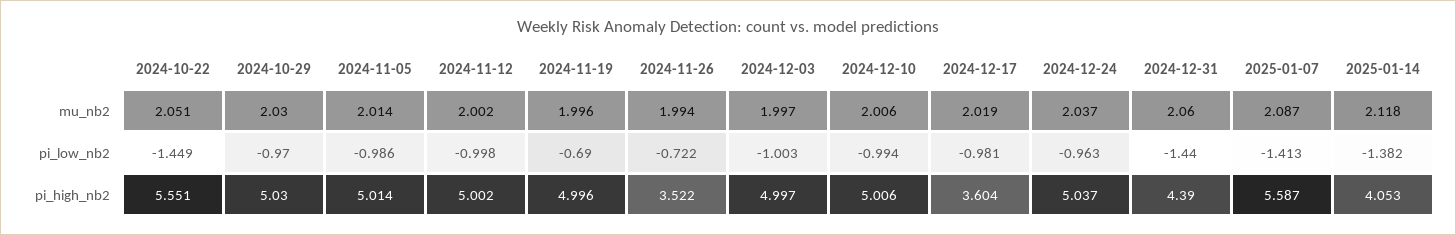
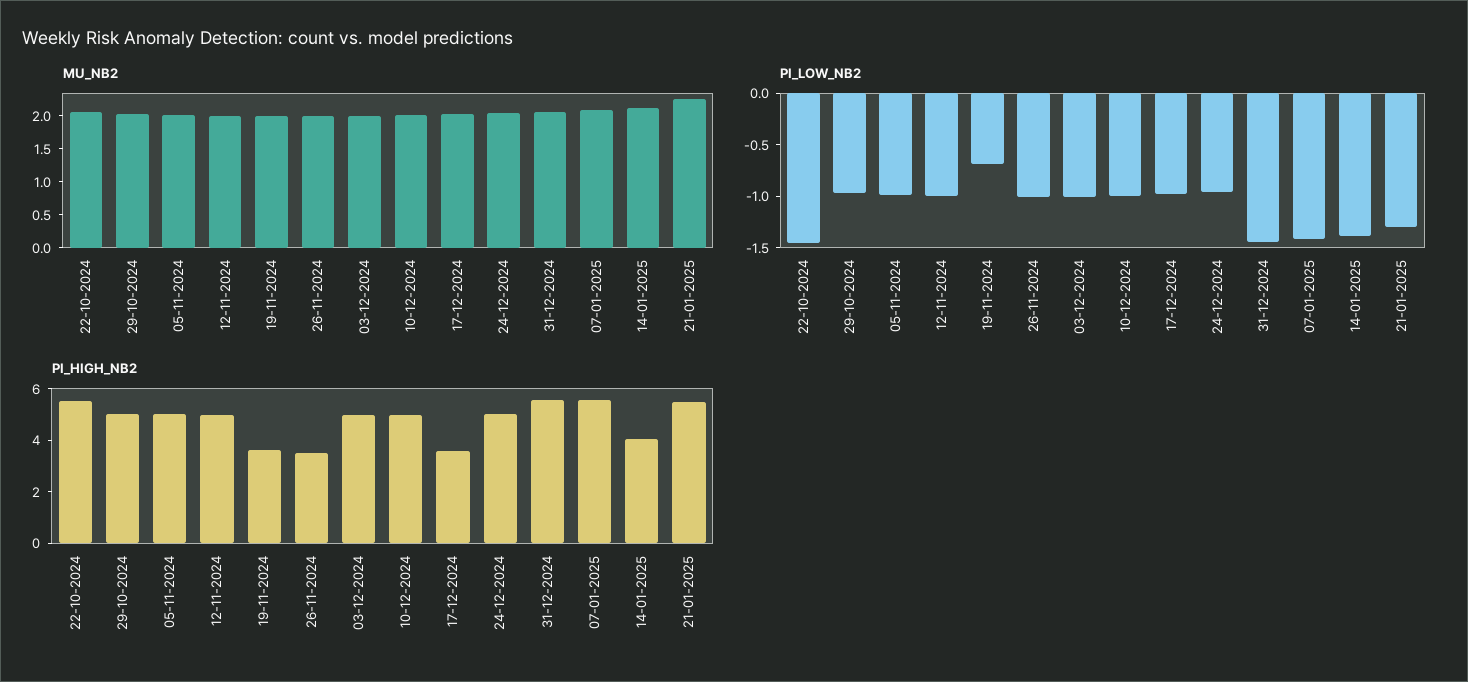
pi_low_nb2, 2024-11-26: -0.722 -> -1
pi_high_nb2, 2024-11-19: 4.996 -> 3.5
pi_high_nb2, 2024-12-31: 4.39 -> 5.5
mu_nb2, 21-01-2025: none -> 2.25
pi_low_nb2, 21-01-2025: none -> -1.3
pi_high_nb2, 21-01-2025: none -> 5.5

